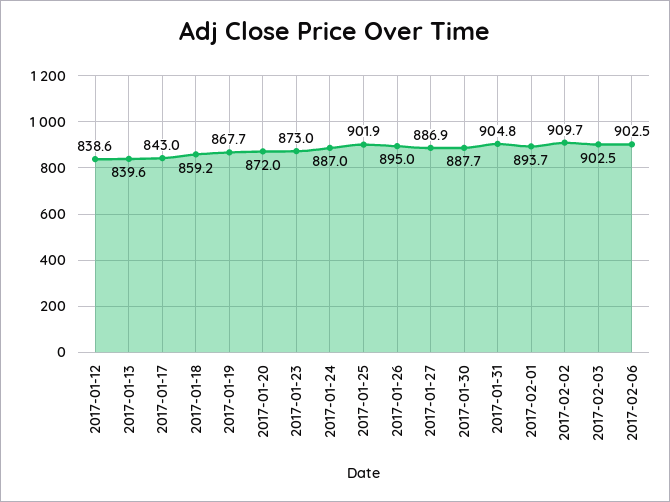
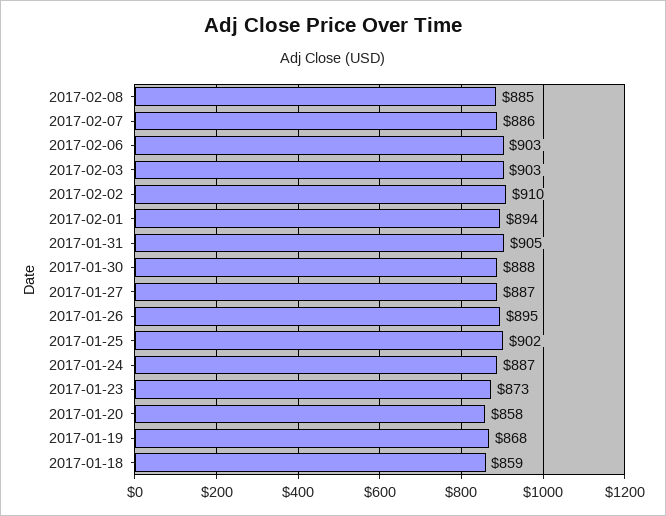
2017-01-12: 838.6 -> none
2017-01-13: 839.6 -> none
2017-01-17: 843 -> none
2017-01-20: 872 -> 858
2017-02-08: none -> 885
2017-02-07: none -> 886

